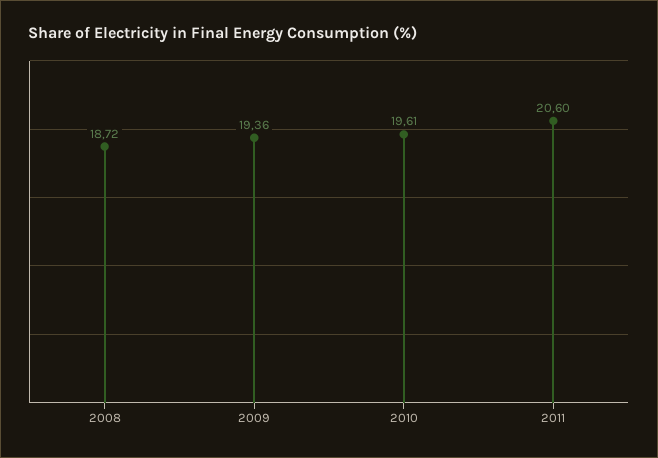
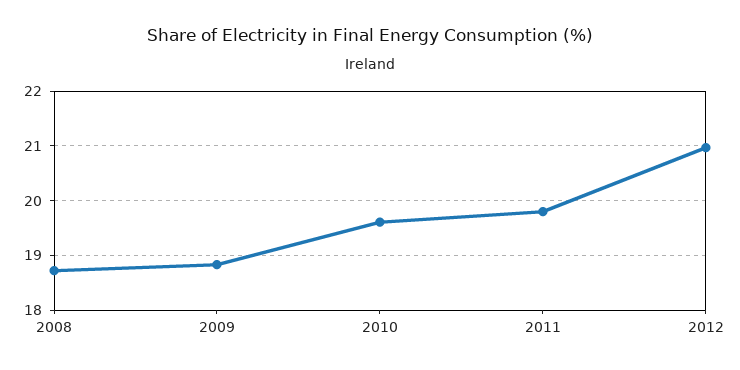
2009: 19.36 -> 18.8
2011: 20.6 -> 19.8
2012: none -> 21

